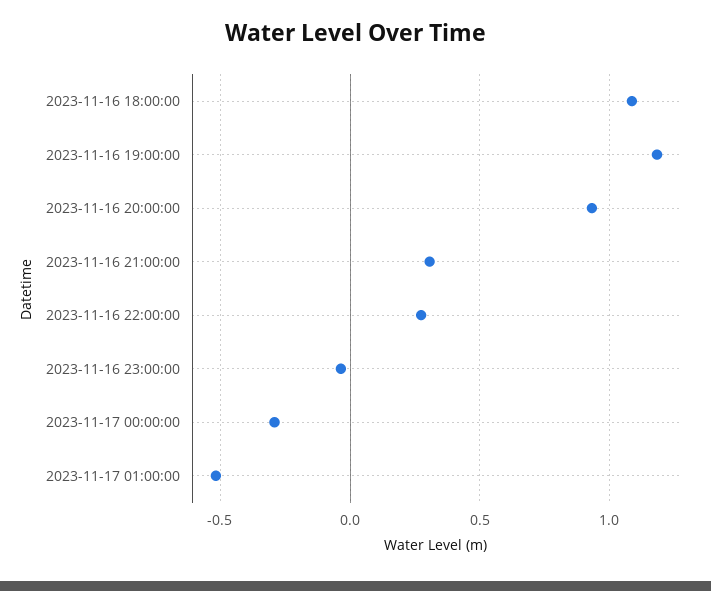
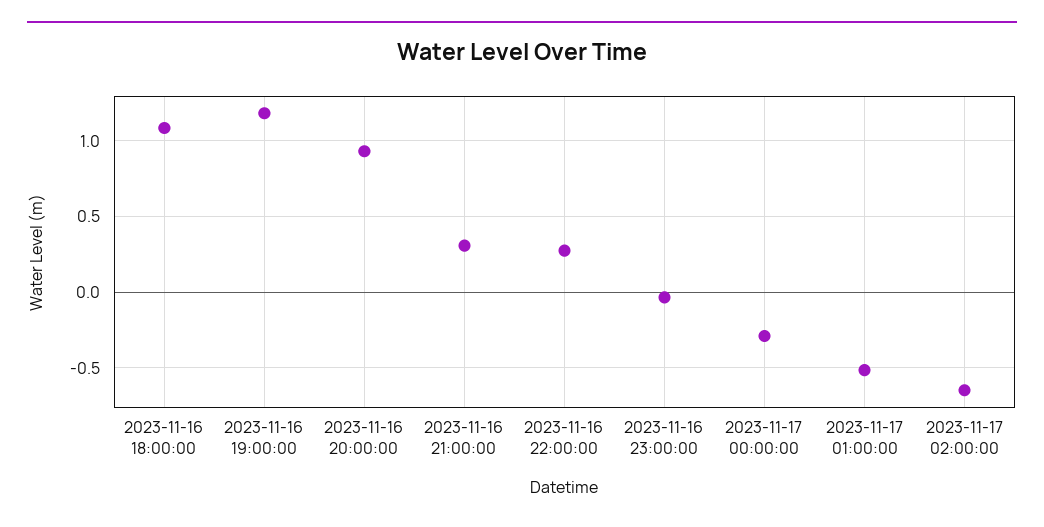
2023-11-17 02:00:00: none -> -0.65

